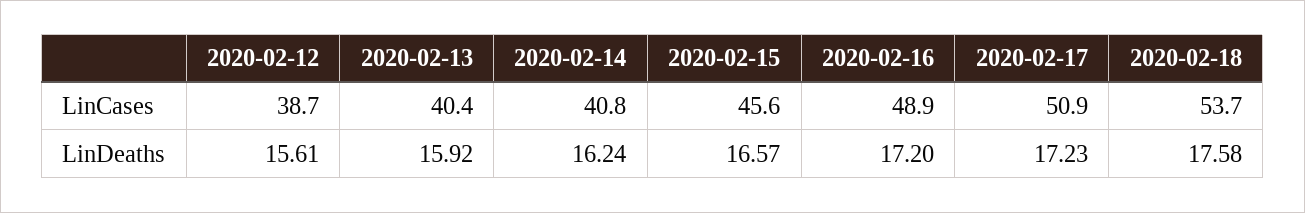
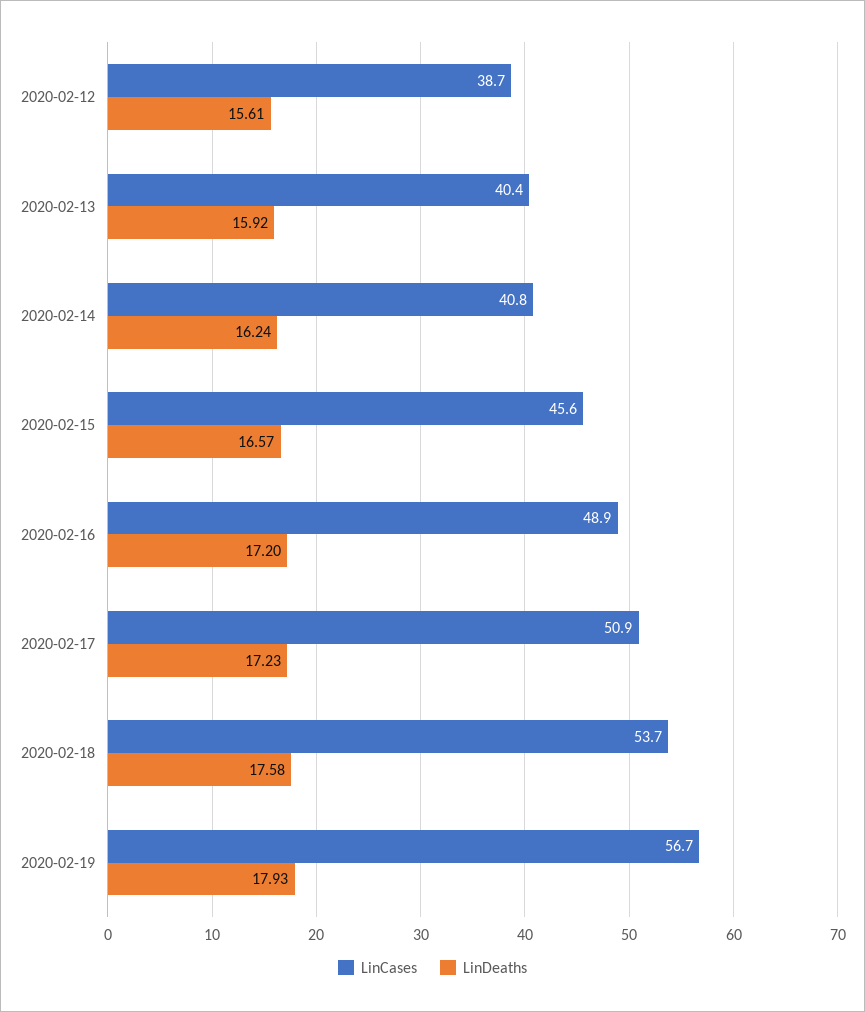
LinCases, 2020-02-19: none -> 56.7
LinDeaths, 2020-02-19: none -> 17.93

